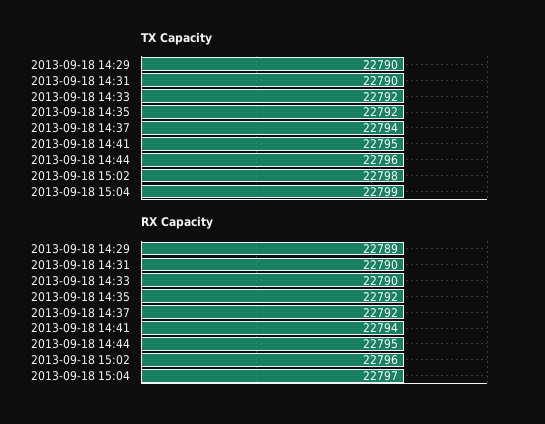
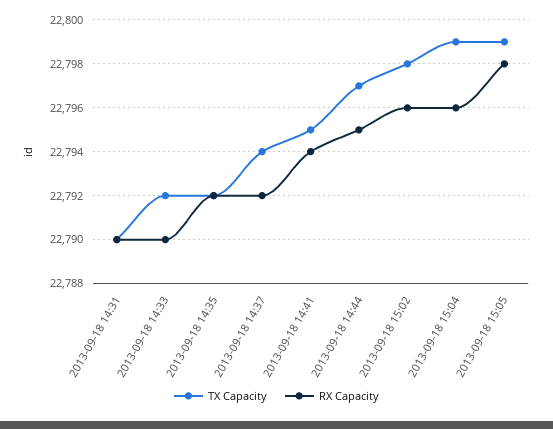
TX Capacity, 2013-09-18 14:29: 22790 -> none
TX Capacity, 2013-09-18 14:44: 22796 -> 22797
RX Capacity, 2013-09-18 14:29: 22789 -> none
RX Capacity, 2013-09-18 15:04: 22797 -> 22796
TX Capacity, 2013-09-18 15:05: none -> 22799
RX Capacity, 2013-09-18 15:05: none -> 22798

